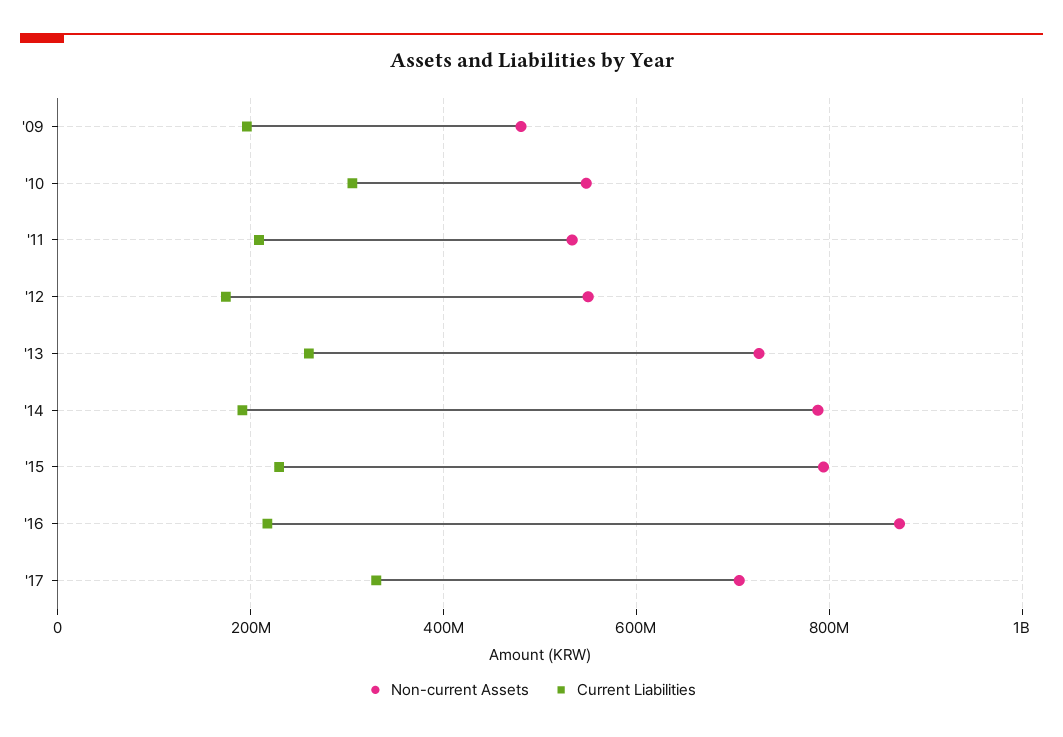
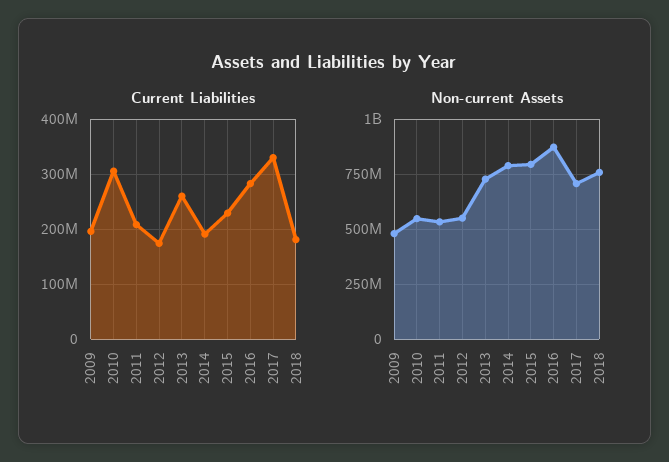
Current Liabilities, '16: 220000000 -> 280000000
Current Liabilities, 2018: none -> 180000000
Non-current Assets, 2018: none -> 750000000

